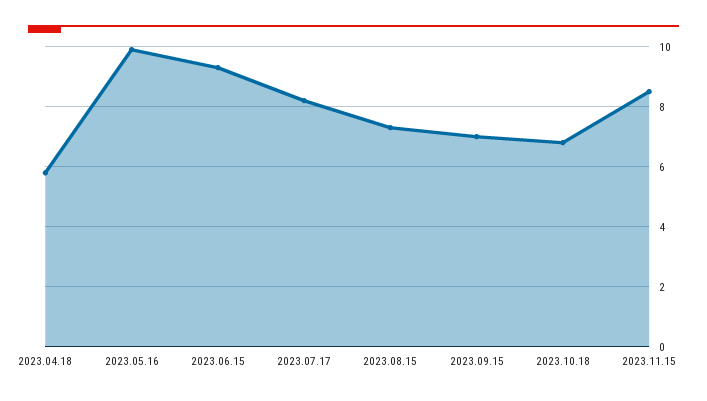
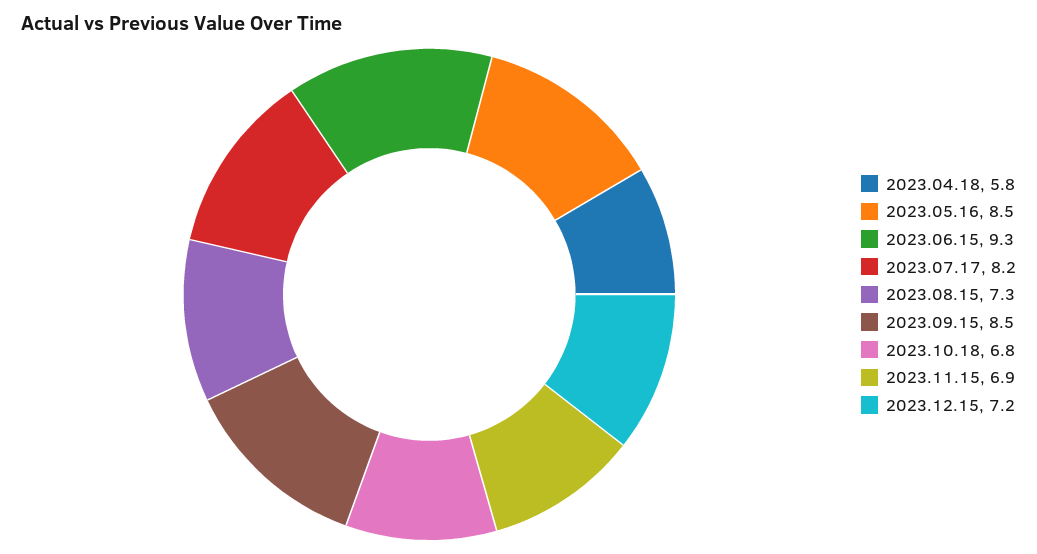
2023.05.16: 10 -> 8.5
2023.09.15: 7 -> 8.5
2023.11.15: 8.5 -> 6.9
2023.12.15: none -> 7.2

